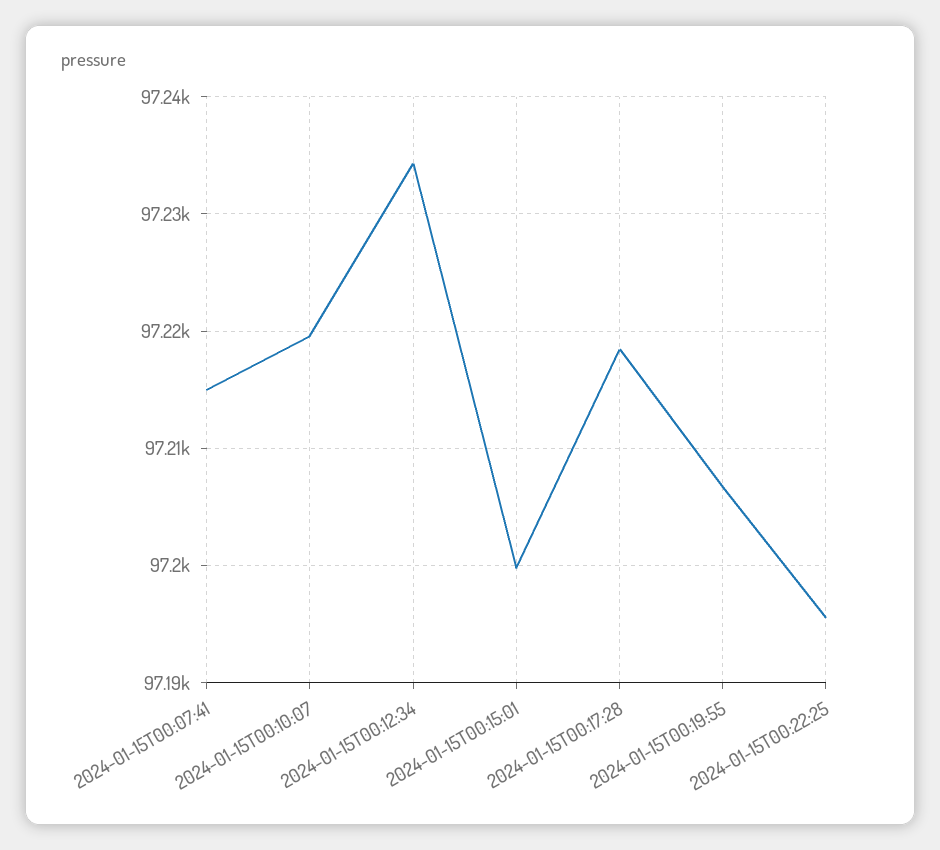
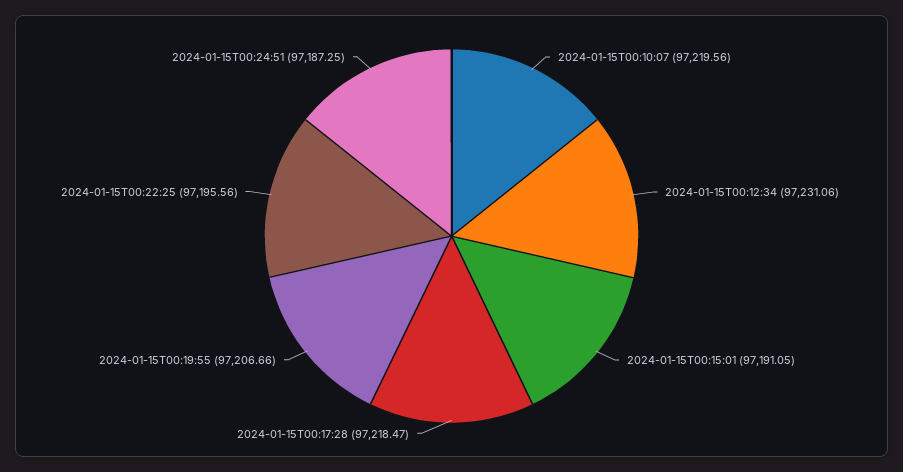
2024-01-15T00:07:41: 97215 -> none
2024-01-15T00:12:34: 97234 -> 97231.06
2024-01-15T00:15:01: 97200 -> 97191.05
2024-01-15T00:24:51: none -> 97187.25

